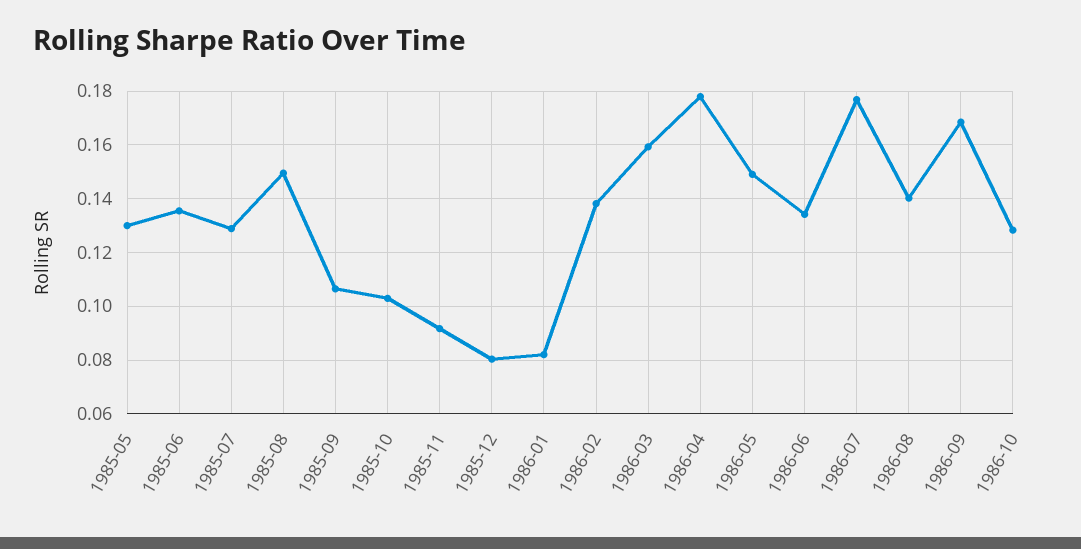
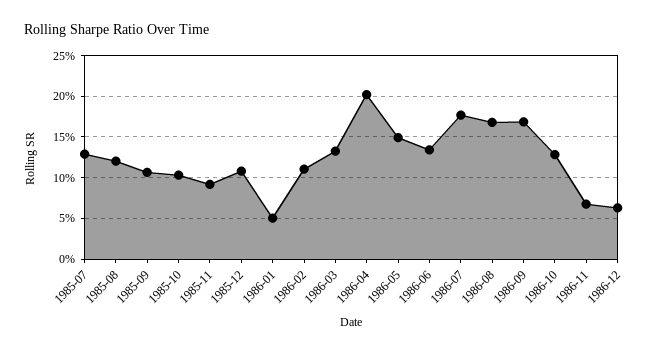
1985-05: 0.13 -> none
1985-06: 0.135 -> none
1985-08: 0.15 -> 0.12
1985-12: 0.08 -> 0.11
1986-01: 0.0825 -> 0.05
1986-02: 0.1375 -> 0.11
1986-03: 0.16 -> 0.13
1986-04: 0.1775 -> 0.2
1986-08: 0.14 -> 0.17
1986-11: none -> 0.07
1986-12: none -> 0.06

